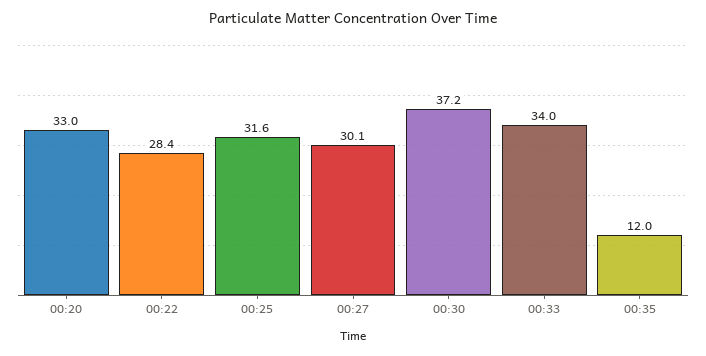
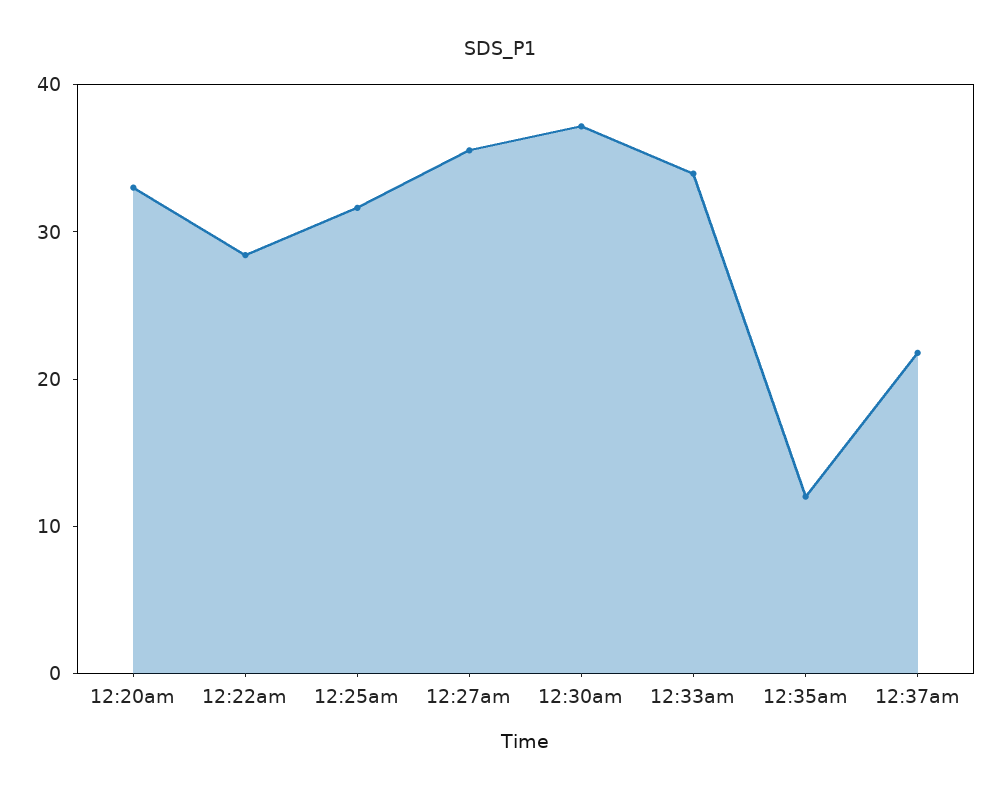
00:27: 30.1 -> 36
12:37am: none -> 22

